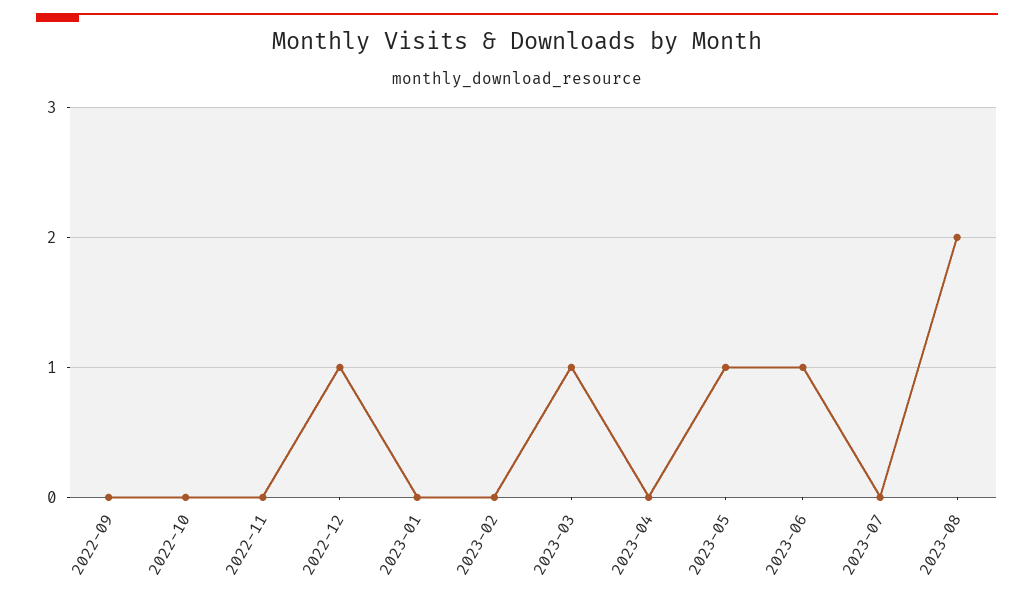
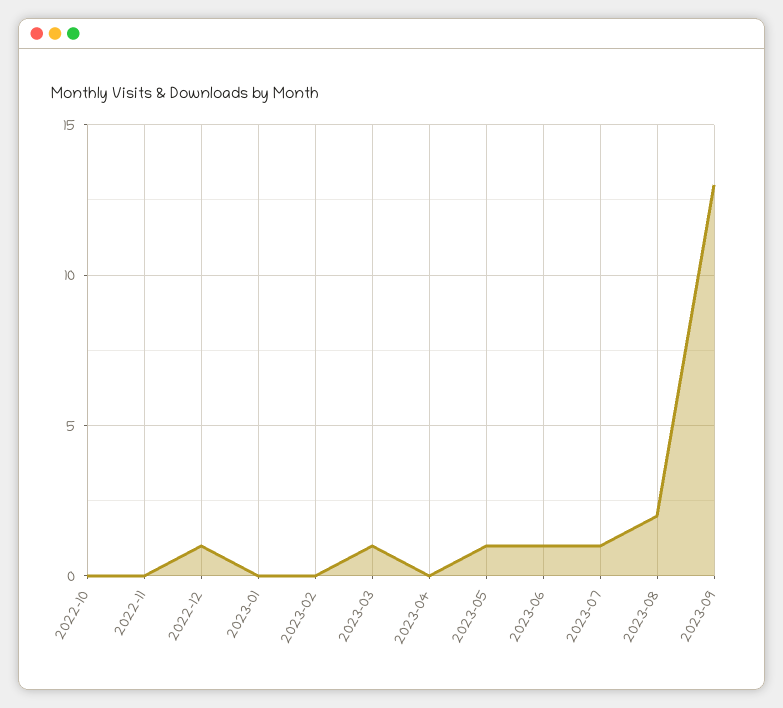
2022-09: 0 -> none
2023-07: 0 -> 1
2023-09: none -> 13

